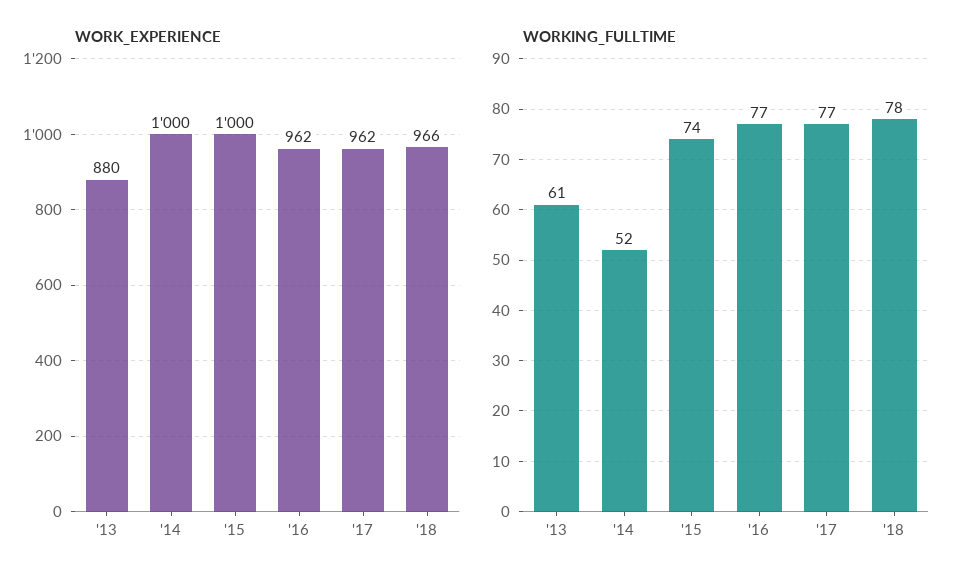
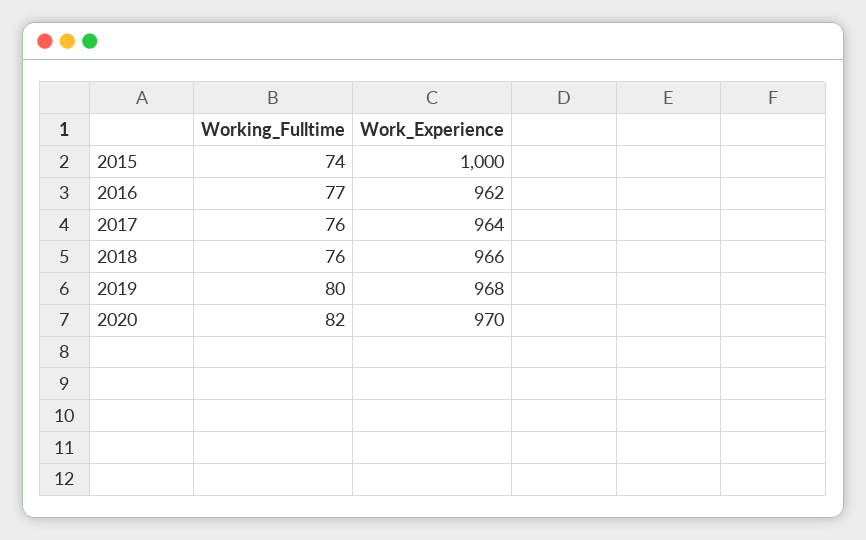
WORK_EXPERIENCE, '13: 880 -> none
WORK_EXPERIENCE, '14: 1000 -> none
WORK_EXPERIENCE, '17: 962 -> 964
WORKING_FULLTIME, '13: 61 -> none
WORKING_FULLTIME, '14: 52 -> none
WORKING_FULLTIME, '17: 77 -> 76
WORKING_FULLTIME, '18: 78 -> 76
WORKING_FULLTIME, 2019: none -> 80
WORK_EXPERIENCE, 2019: none -> 968
WORKING_FULLTIME, 2020: none -> 82
WORK_EXPERIENCE, 2020: none -> 970

